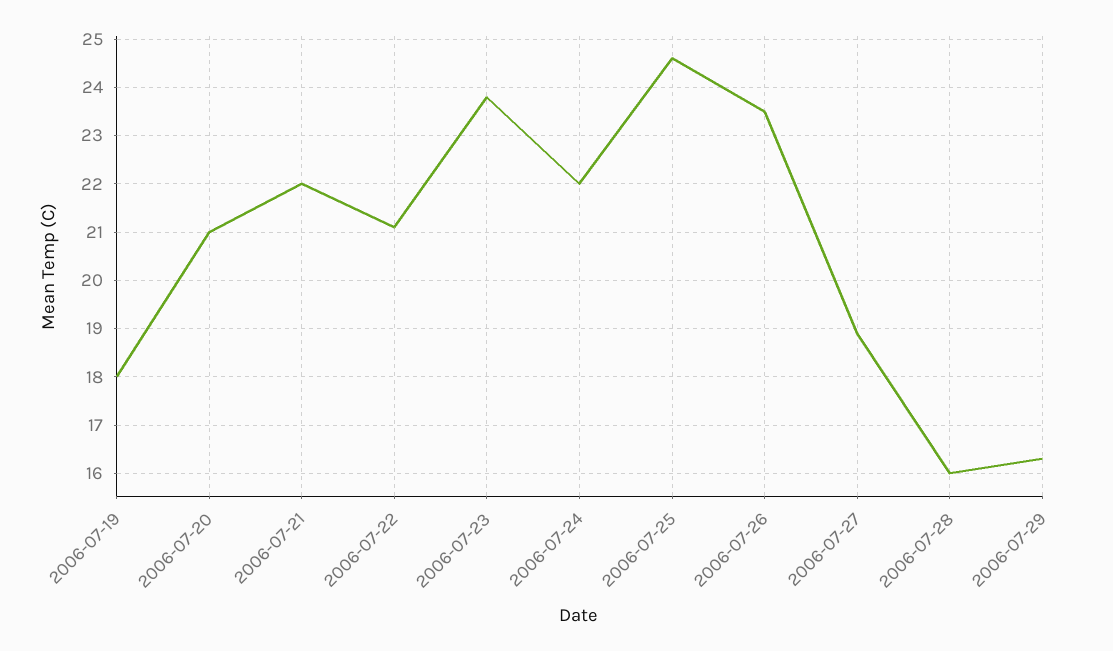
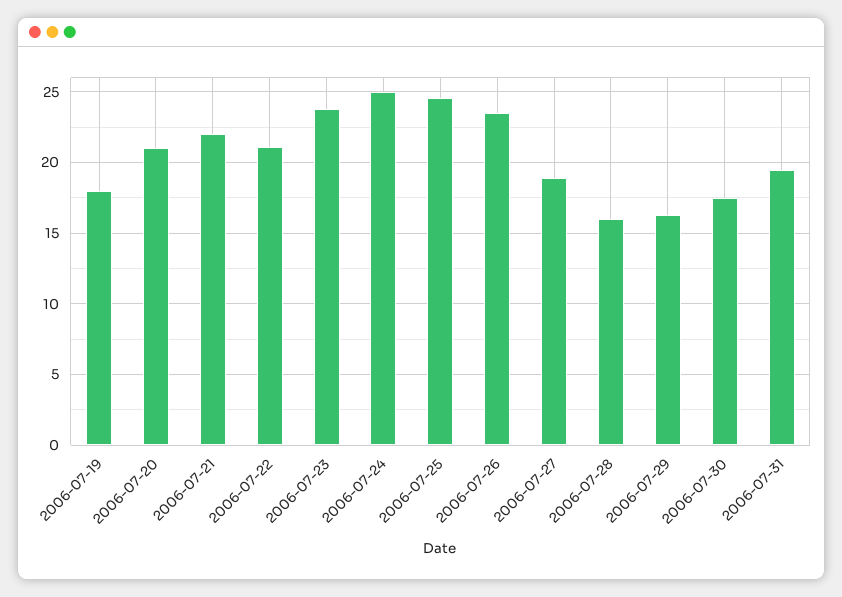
2006-07-24: 22 -> 25
2006-07-30: none -> 17.5
2006-07-31: none -> 19.5

